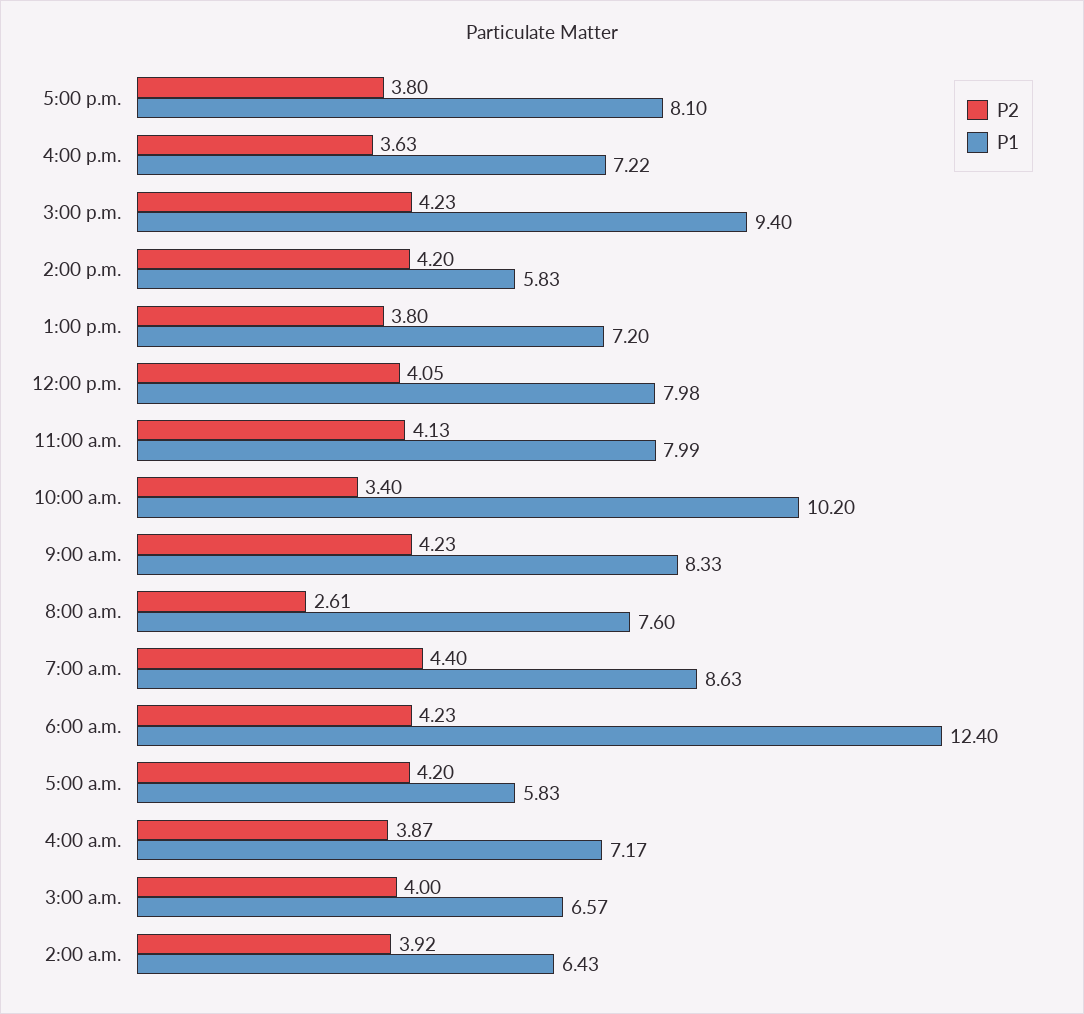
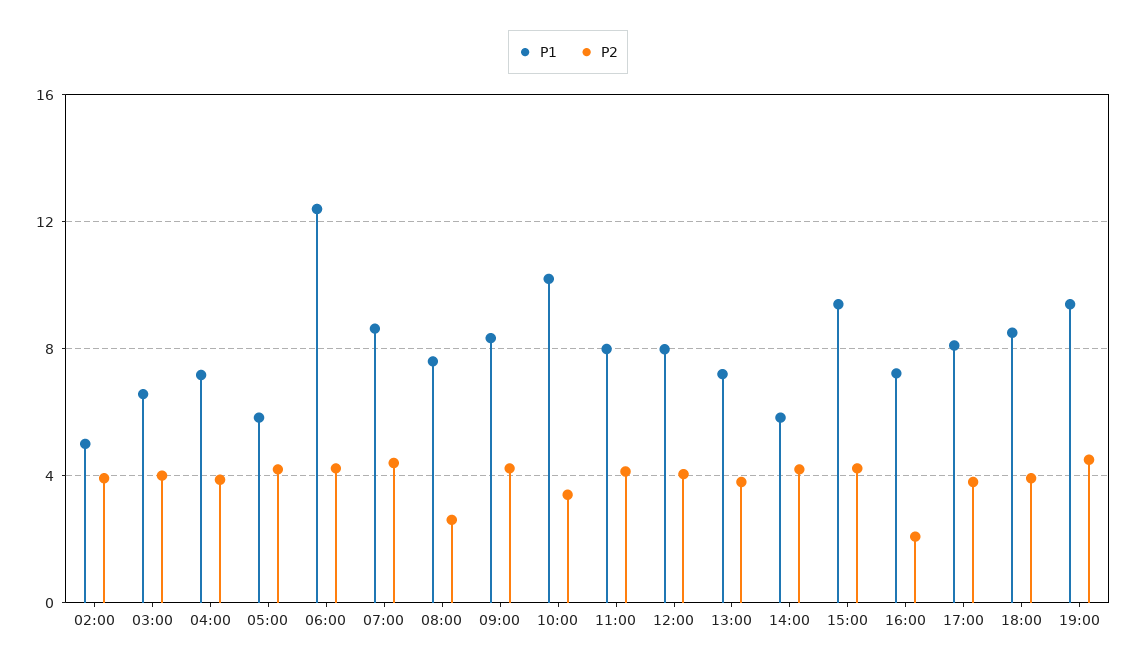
P2, 4:00 p.m.: 3.63 -> 2
P1, 2:00 a.m.: 6.43 -> 5
P1, 18:00: none -> 8.5
P2, 18:00: none -> 4
P1, 19:00: none -> 9.5
P2, 19:00: none -> 4.5

